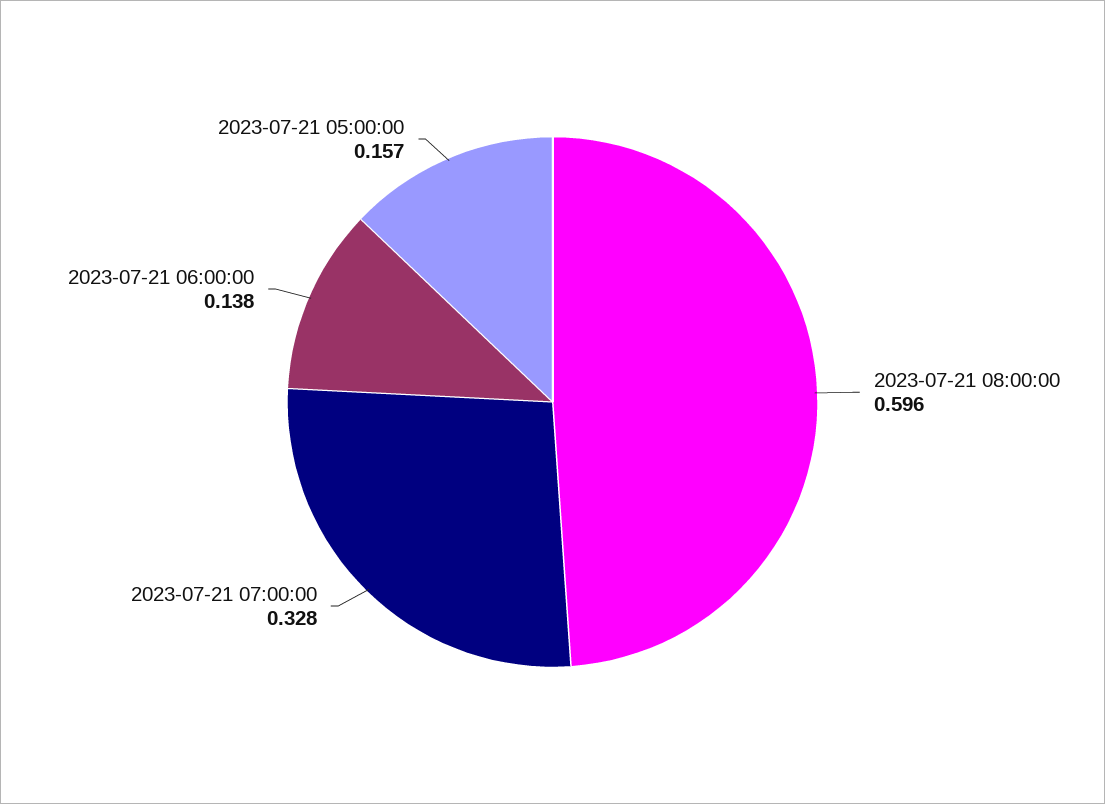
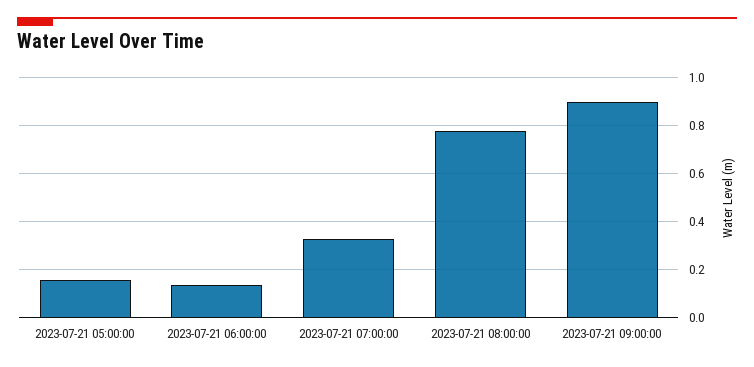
2023-07-21 08:00:00: 0.596 -> 0.775
2023-07-21 09:00:00: none -> 0.9

